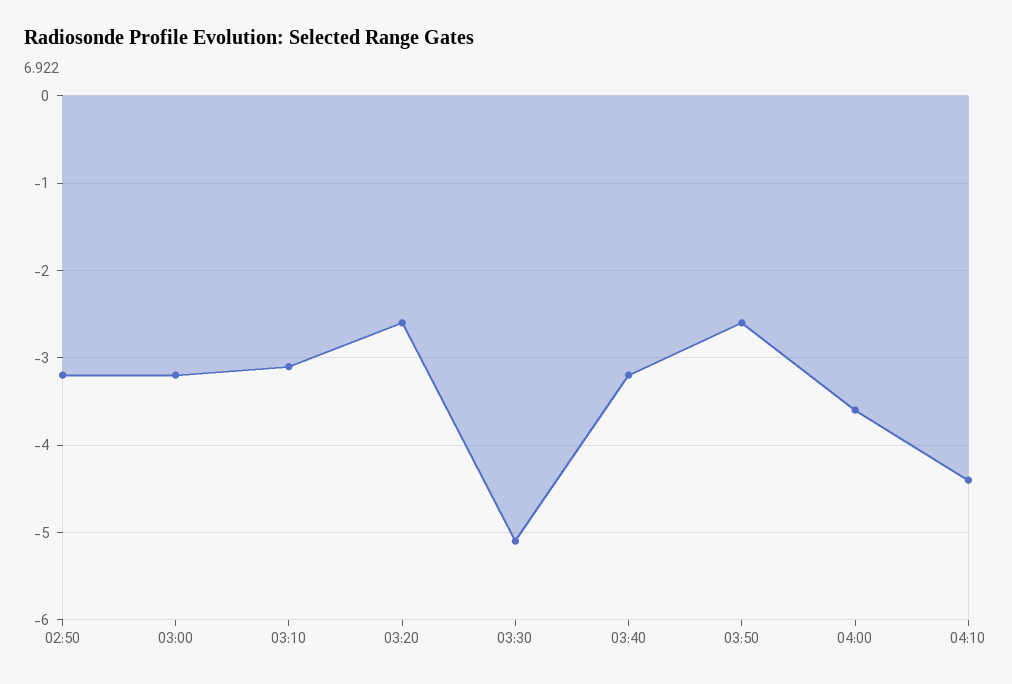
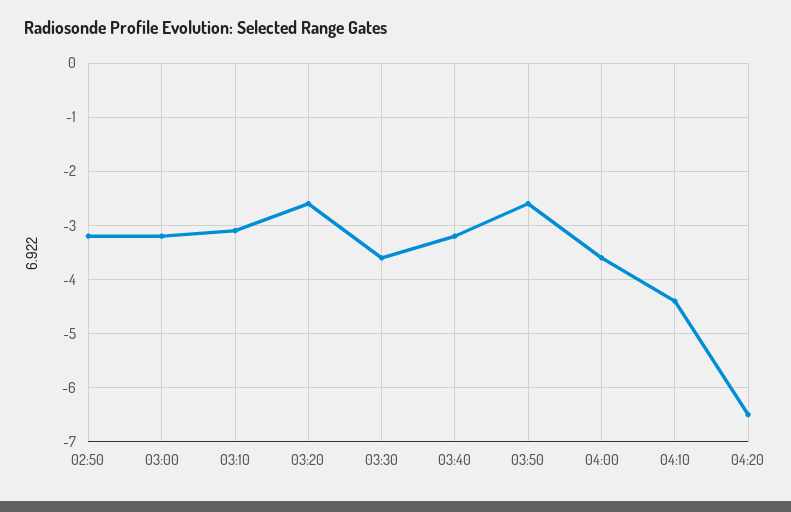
03:30: -5.1 -> -3.5
04:20: none -> -6.5

